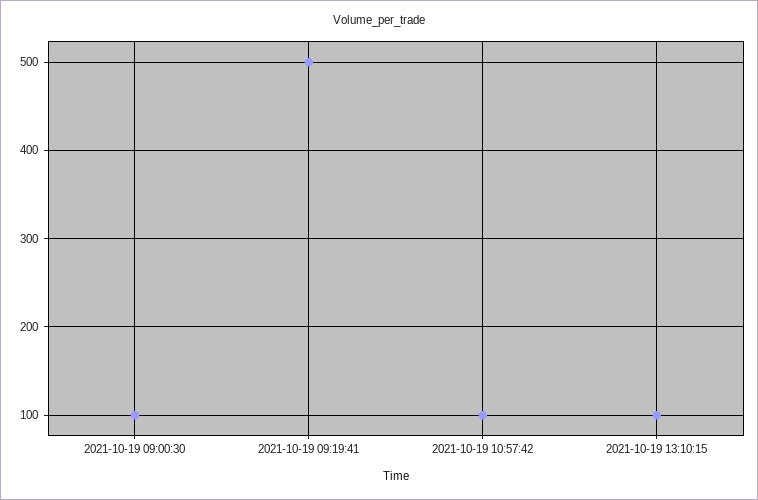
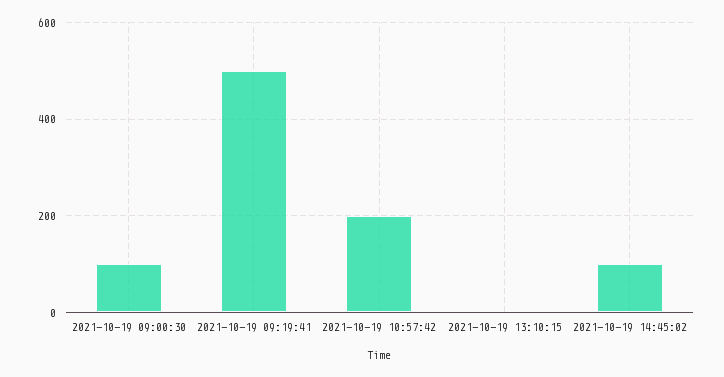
2021-10-19 10:57:42: 100 -> 200
2021-10-19 13:10:15: 100 -> 0
2021-10-19 14:45:02: none -> 100

